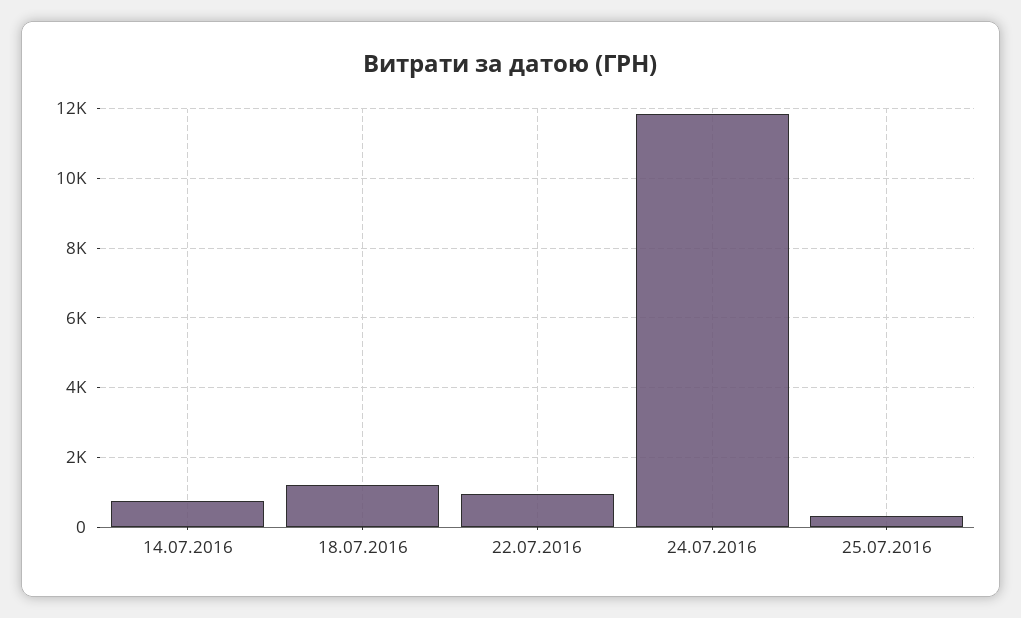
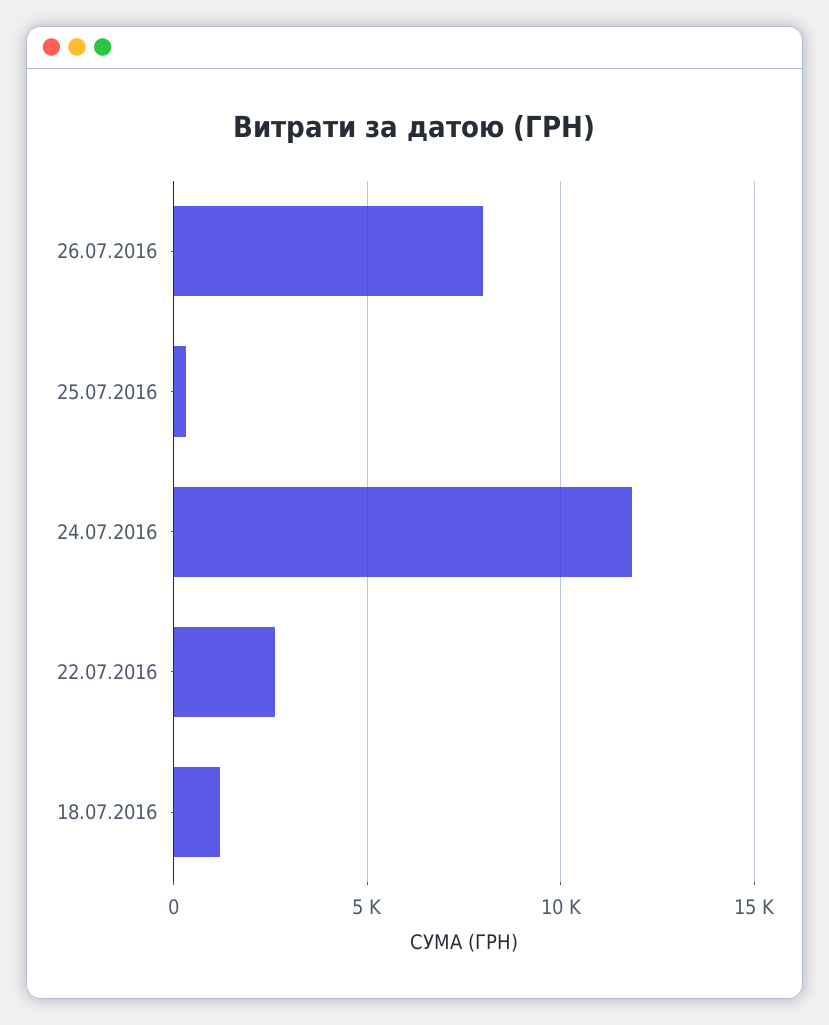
14.07.2016: 800 -> none
22.07.2016: 1000 -> 2500
26.07.2016: none -> 8000

